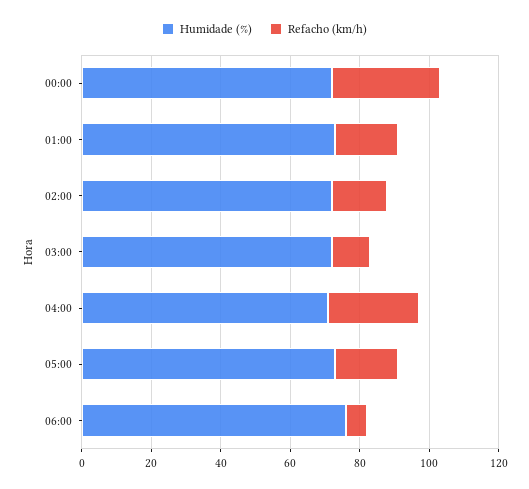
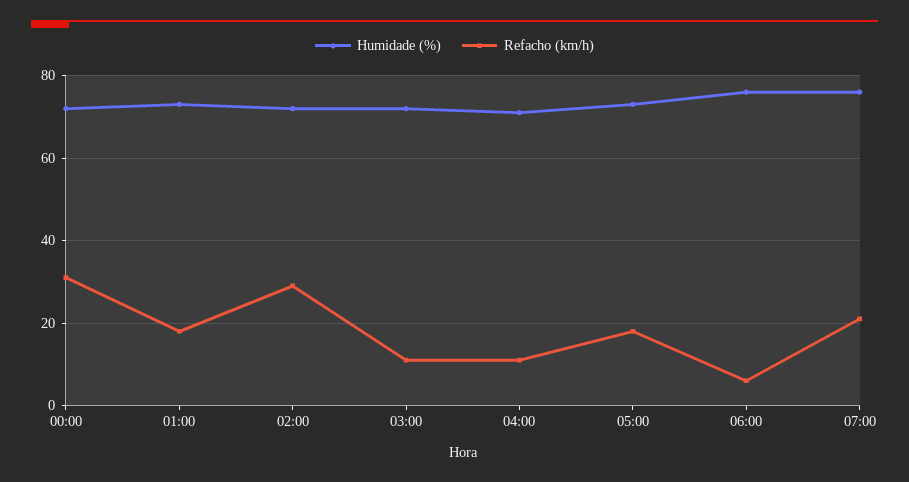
Refacho (km/h), 02:00: 15 -> 30
Refacho (km/h), 04:00: 25 -> 10
Humidade (%), 07:00: none -> 75
Refacho (km/h), 07:00: none -> 20

